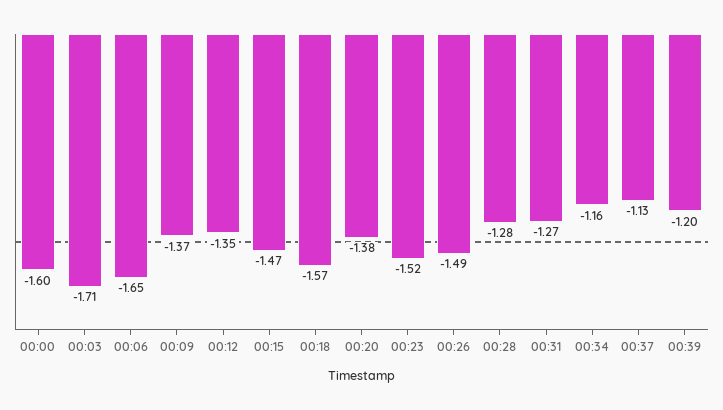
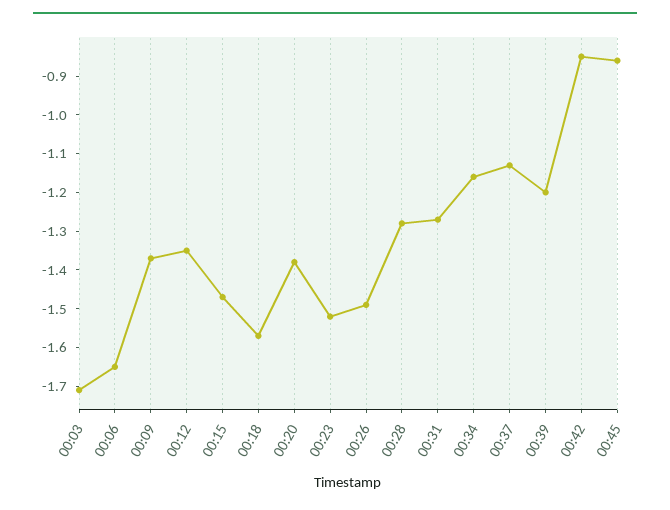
00:00: -1.6 -> none
00:42: none -> -0.85
00:45: none -> -0.85

